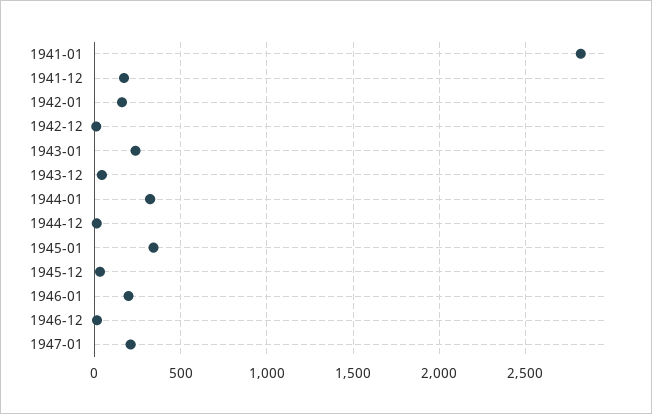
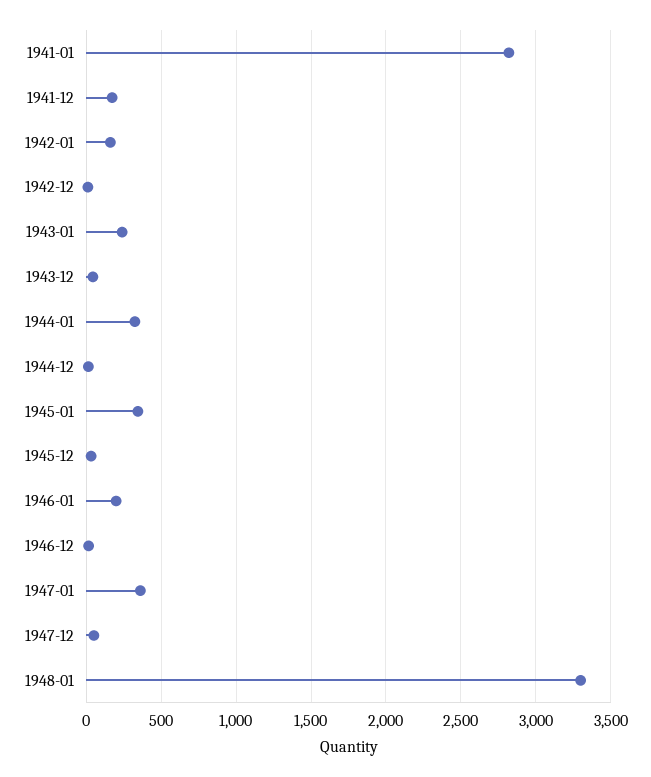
1947-01: 200 -> 350
1947-12: none -> 50
1948-01: none -> 3300

